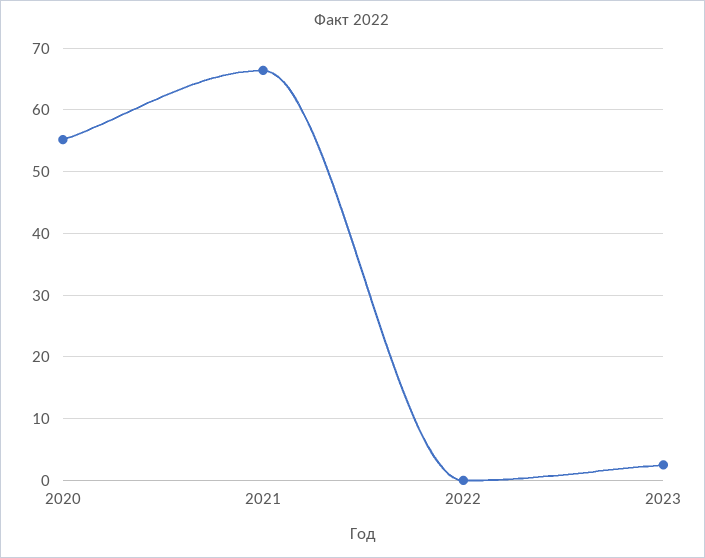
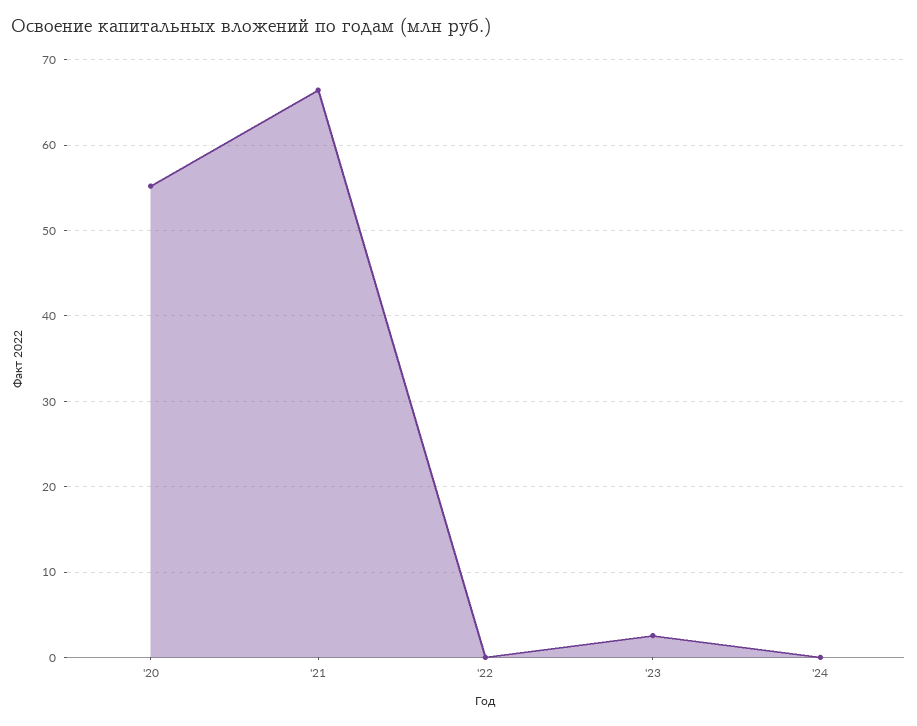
'24: none -> 0

